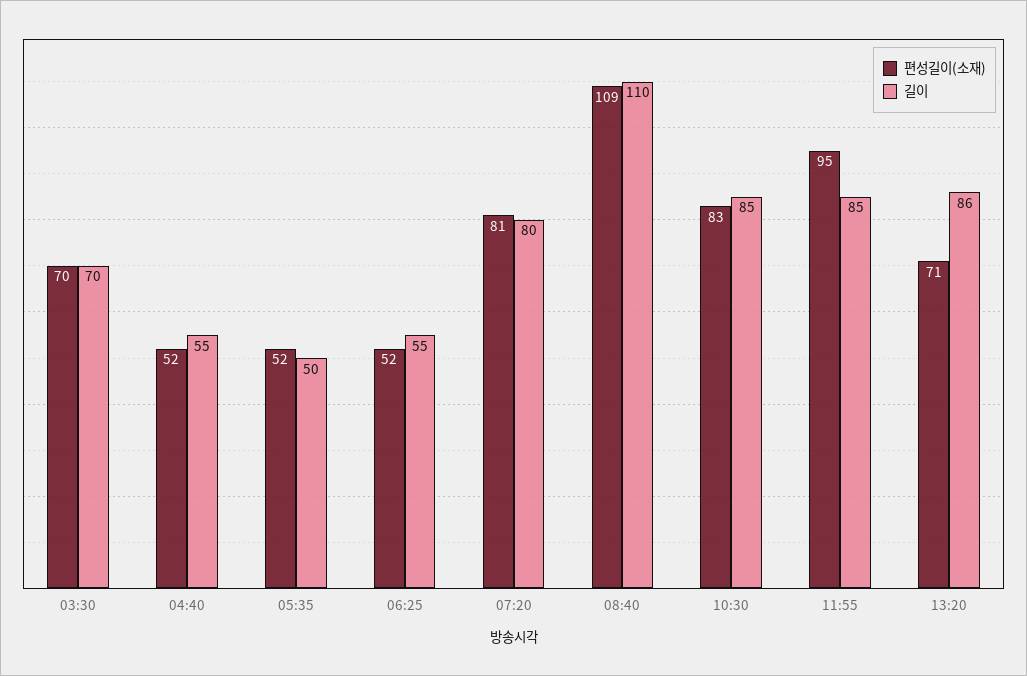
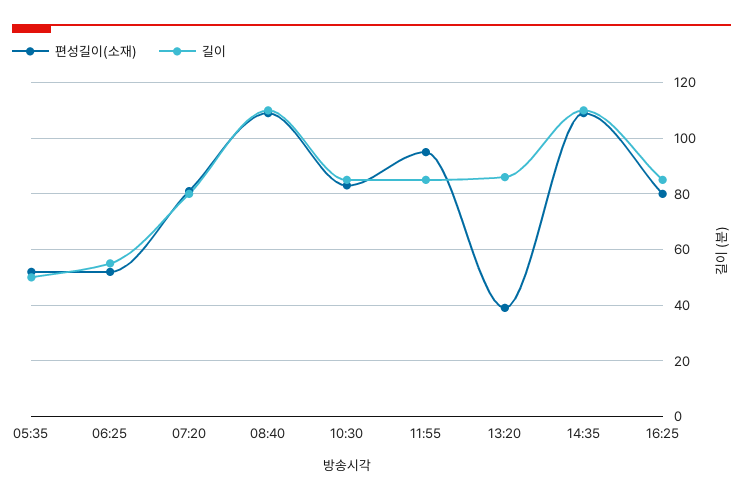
편성길이(소재), 03:30: 70 -> none
길이, 03:30: 70 -> none
편성길이(소재), 04:40: 52 -> none
길이, 04:40: 55 -> none
편성길이(소재), 13:20: 71 -> 40
편성길이(소재), 14:35: none -> 110
길이, 14:35: none -> 110
편성길이(소재), 16:25: none -> 80
길이, 16:25: none -> 85

